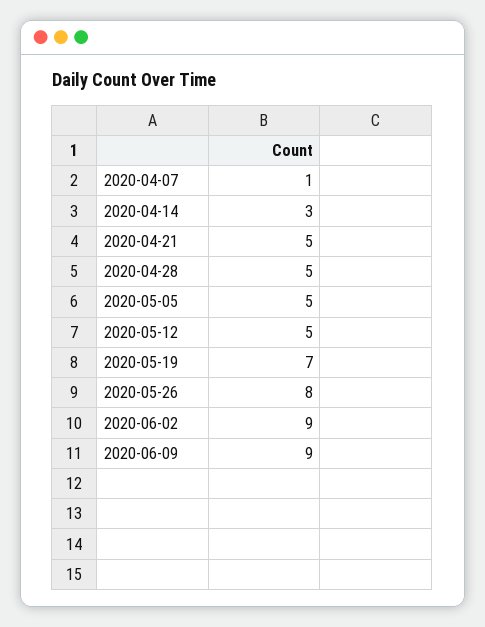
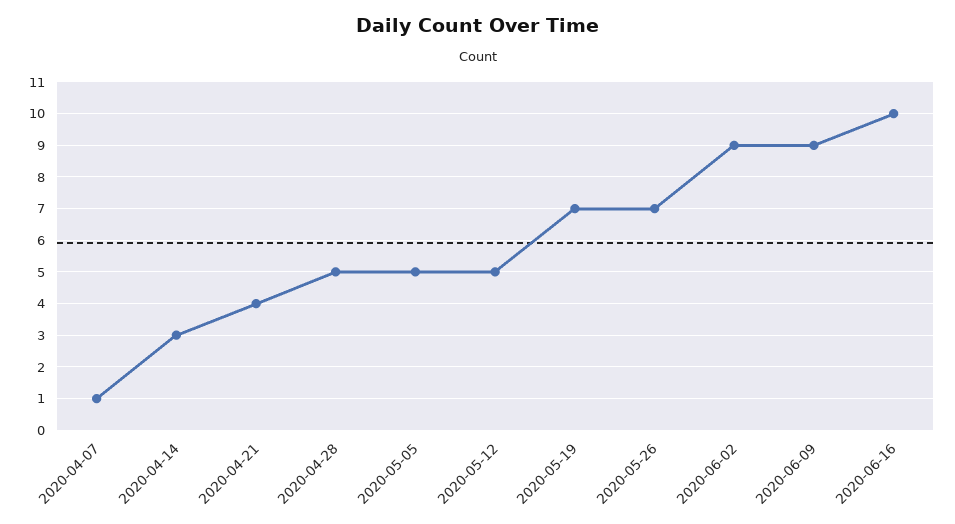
2020-04-21: 5 -> 4
2020-05-26: 8 -> 7
2020-06-16: none -> 10

